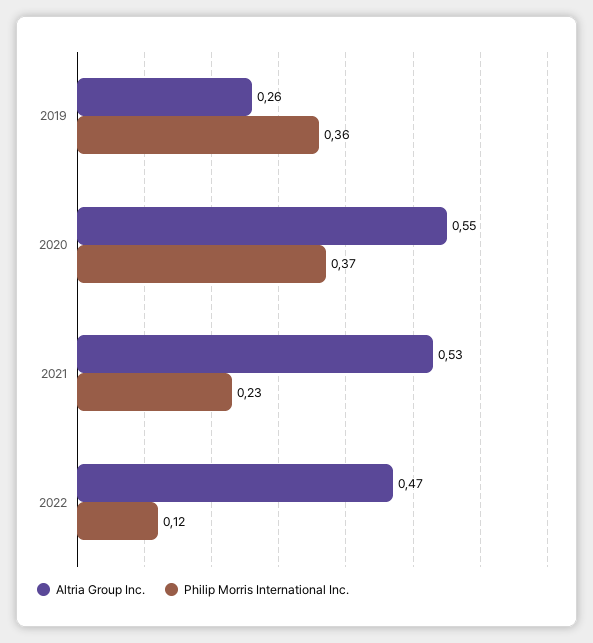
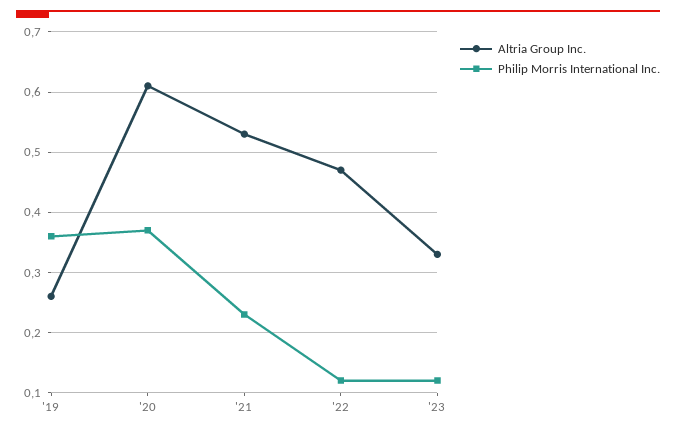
Altria Group Inc., 2020: 0.55 -> 0.61
Altria Group Inc., '23: none -> 0.33
Philip Morris International Inc., '23: none -> 0.12

